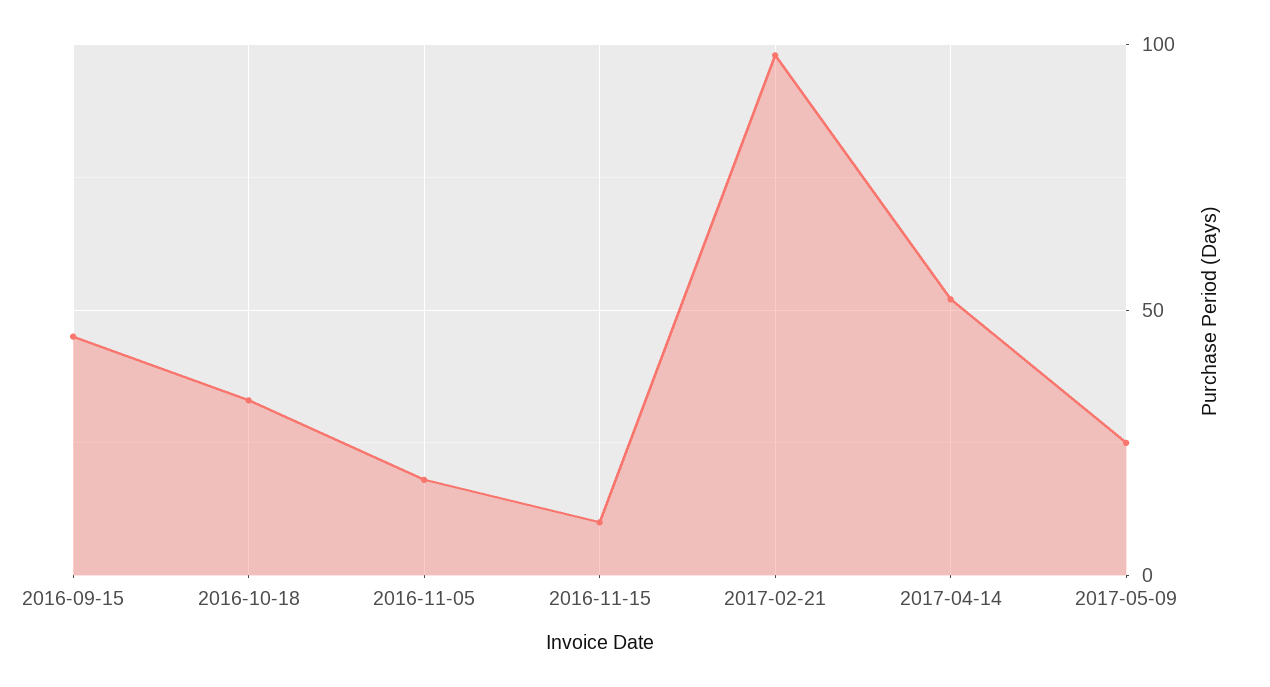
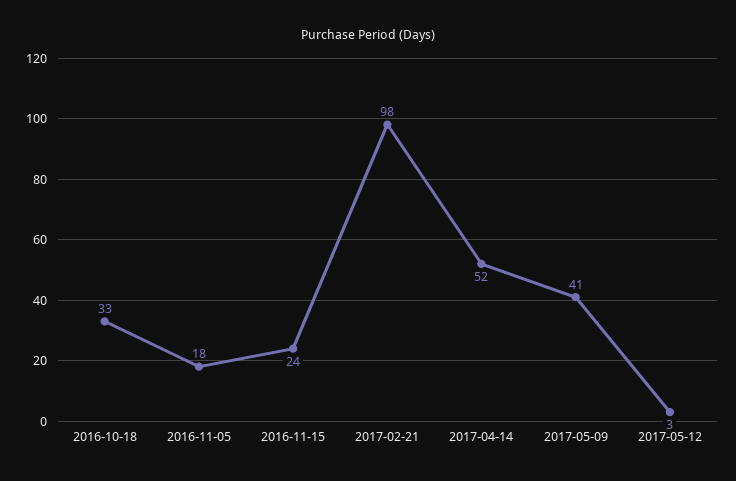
2016-09-15: 45 -> none
2016-11-15: 10 -> 24
2017-05-09: 25 -> 41
2017-05-12: none -> 3

